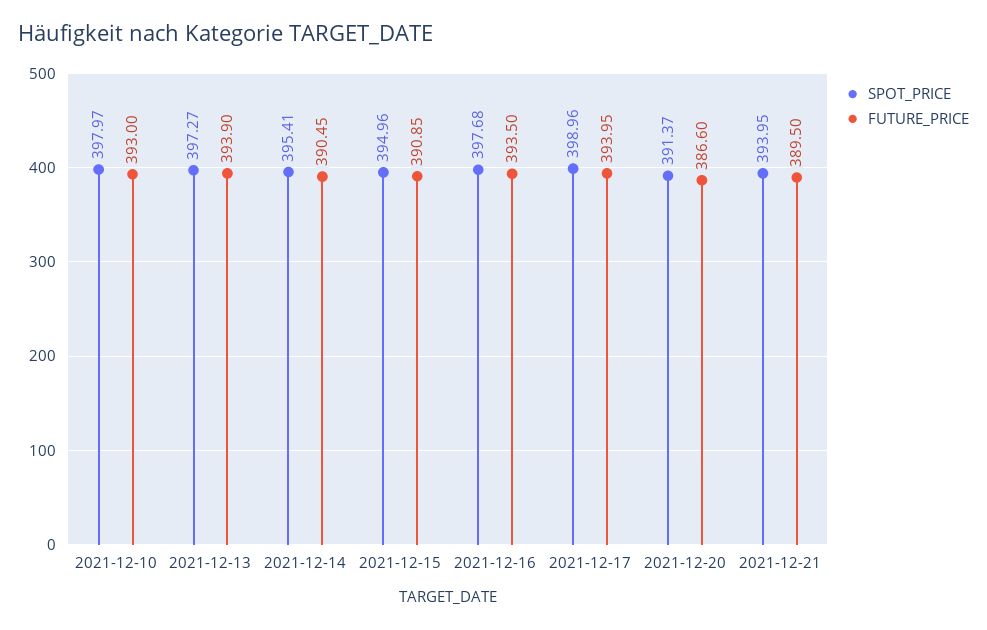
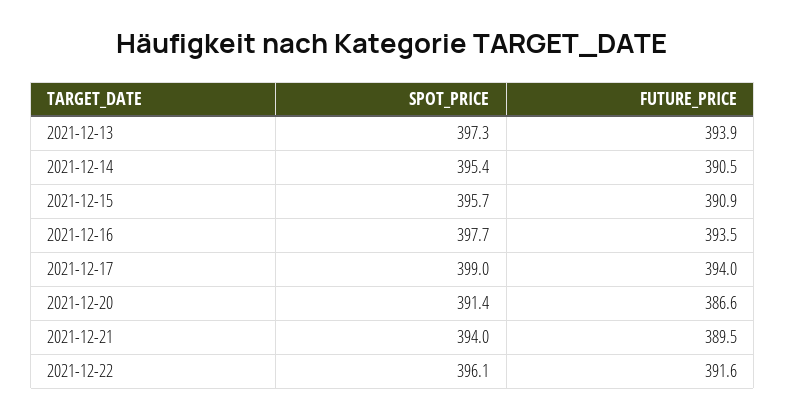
SPOT_PRICE, 2021-12-10: 397.97 -> none
FUTURE_PRICE, 2021-12-10: 393 -> none
SPOT_PRICE, 2021-12-15: 394.96 -> 395.7
SPOT_PRICE, 2021-12-22: none -> 396.1
FUTURE_PRICE, 2021-12-22: none -> 391.6

